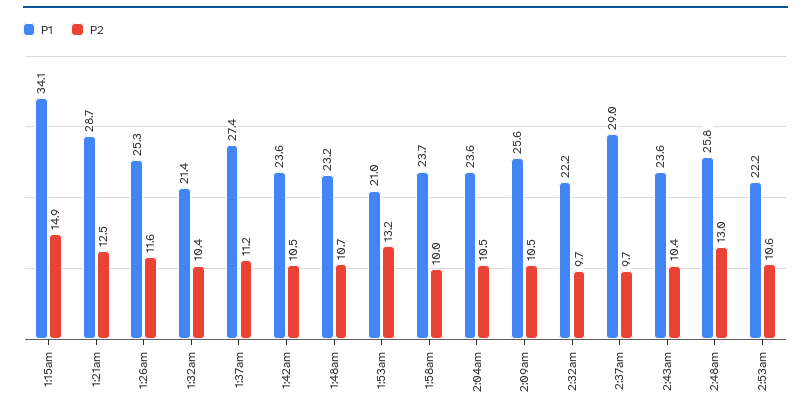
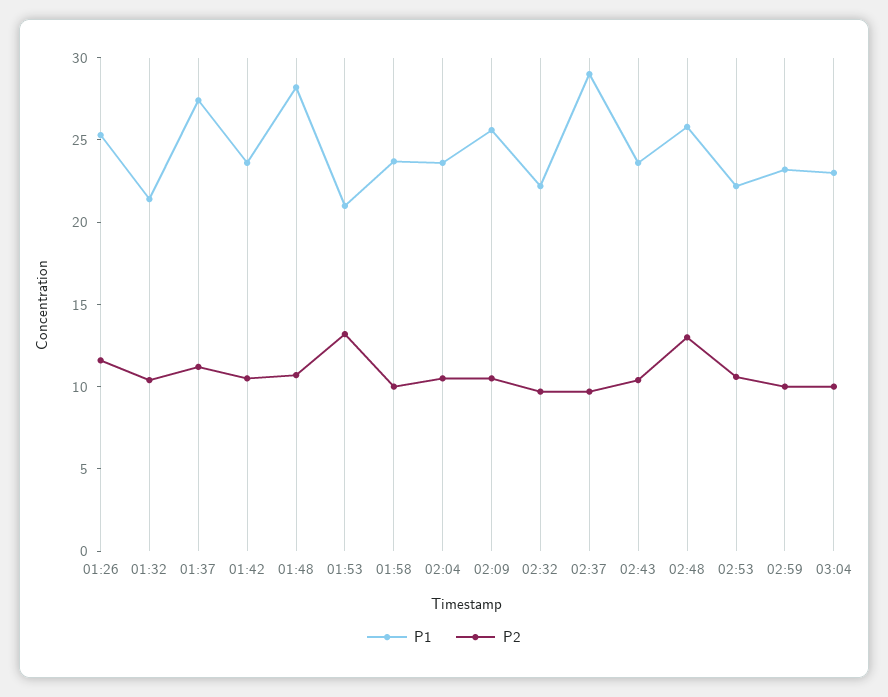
P1, 1:15am: 34.1 -> none
P2, 1:15am: 14.9 -> none
P1, 1:21am: 28.7 -> none
P2, 1:21am: 12.5 -> none
P1, 1:48am: 23.2 -> 28
P1, 02:59: none -> 23
P2, 02:59: none -> 10
P1, 03:04: none -> 23
P2, 03:04: none -> 10

